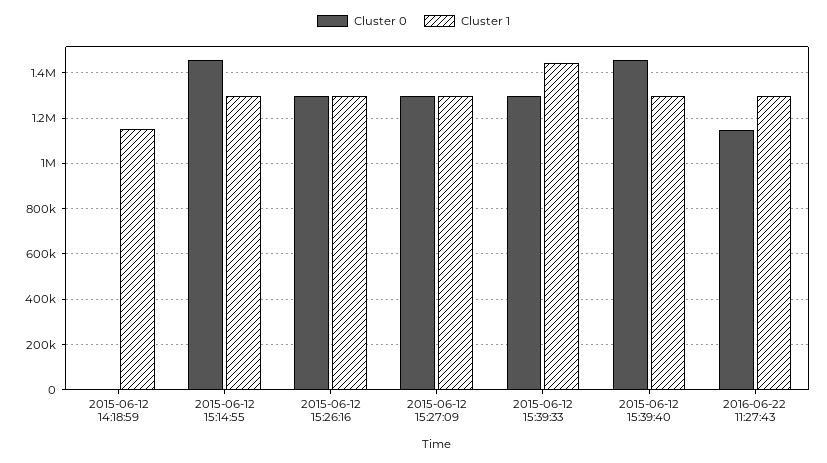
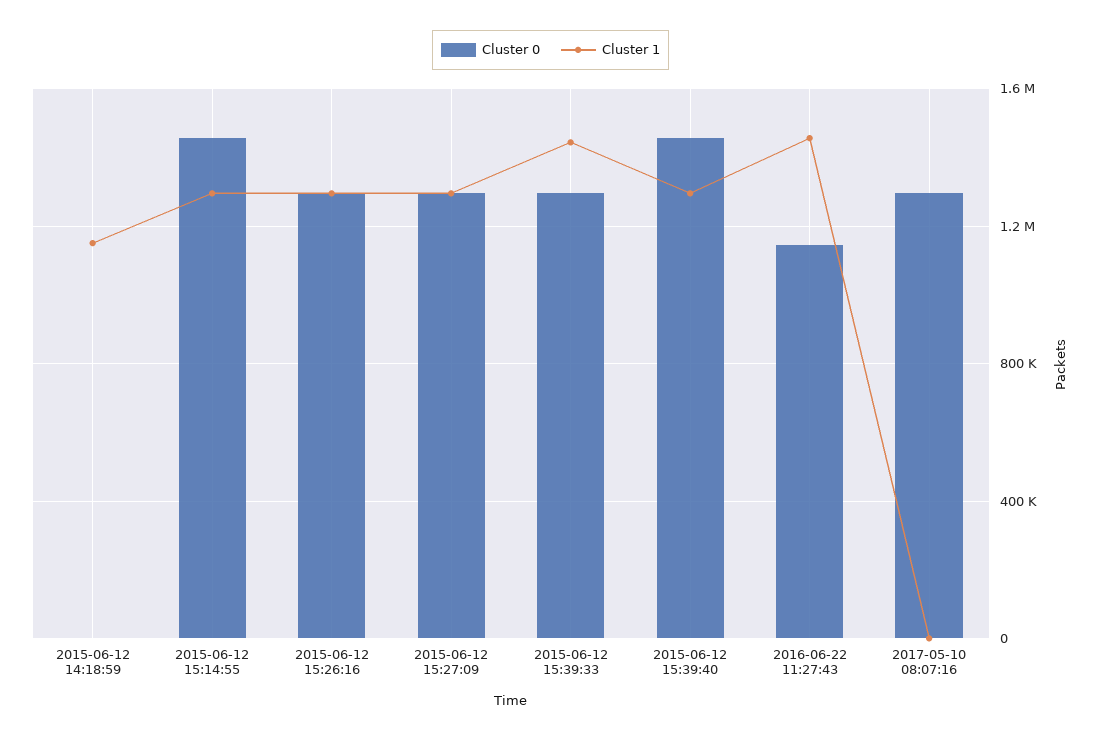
Cluster 1, 2016-06-22 11:27:43: 1300000 -> 1450000
Cluster 0, 2017-05-10 08:07:16: none -> 1300000
Cluster 1, 2017-05-10 08:07:16: none -> 0

